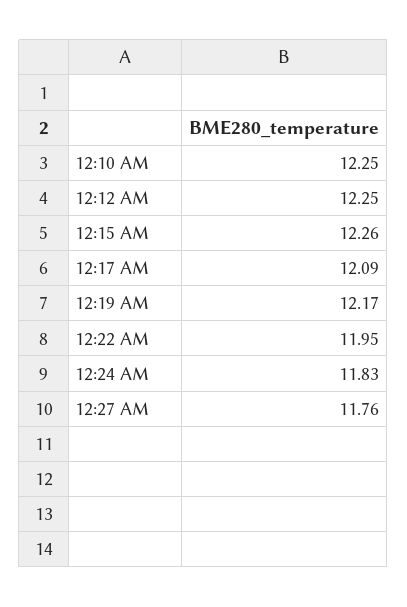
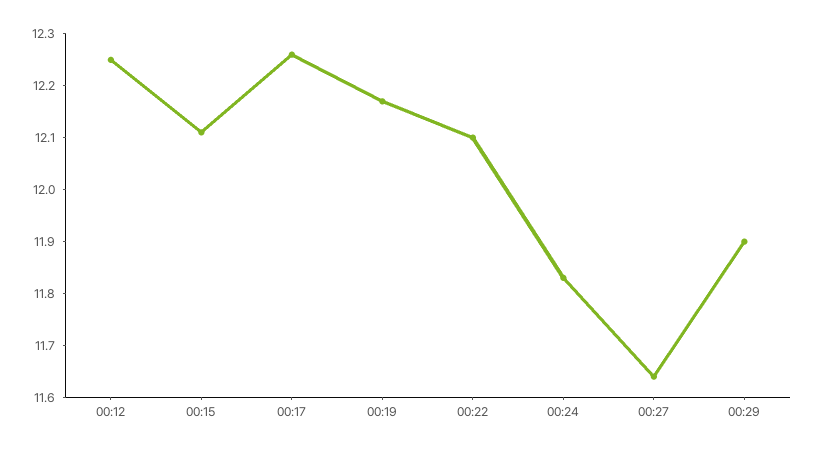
12:10 AM: 12.25 -> none
12:15 AM: 12.26 -> 12.1
12:17 AM: 12.09 -> 12.25
12:22 AM: 11.95 -> 12.1
12:27 AM: 11.76 -> 11.65
00:29: none -> 11.9

